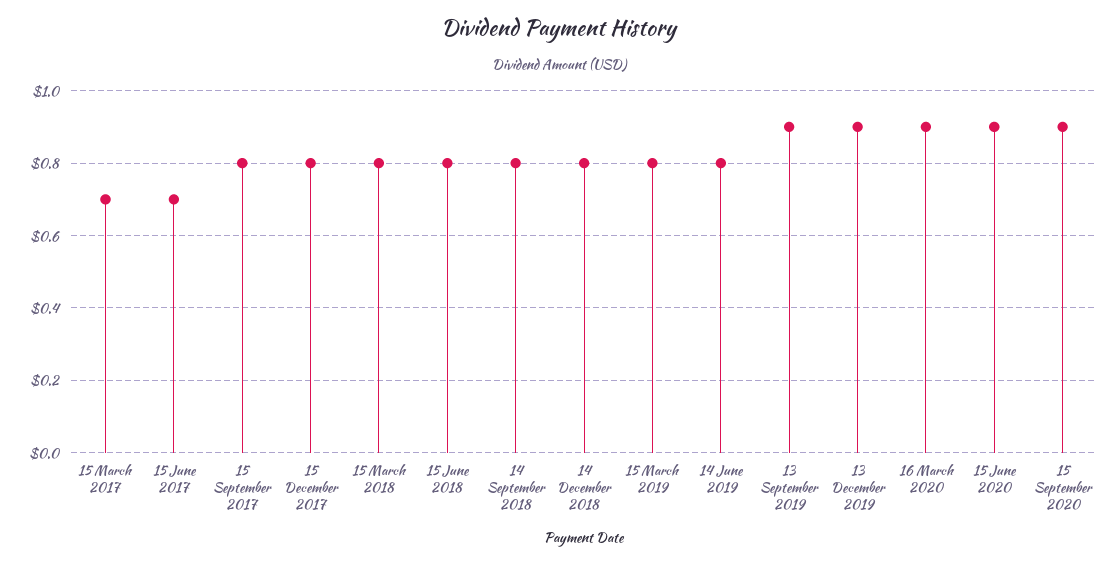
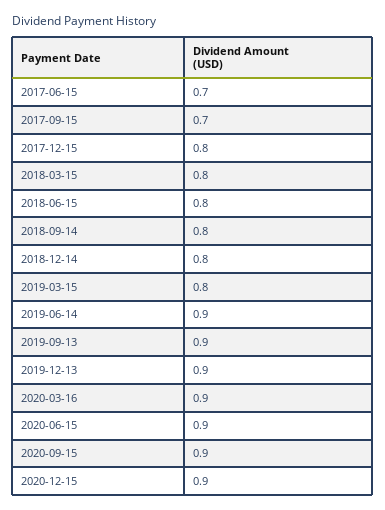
15 March 2017: 0.7 -> none
15 September 2017: 0.8 -> 0.7
14 June 2019: 0.8 -> 0.9
2020-12-15: none -> 0.9

